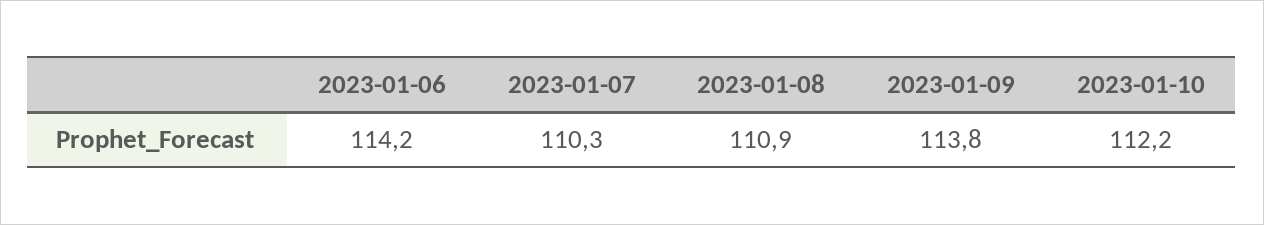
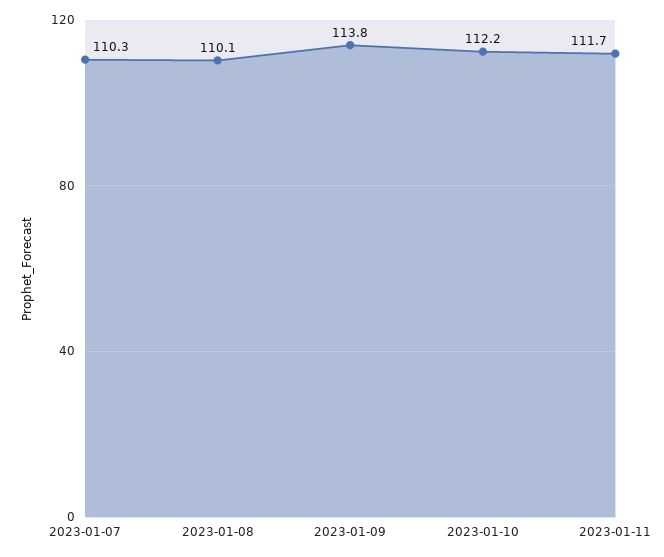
2023-01-06: 114.2 -> none
2023-01-08: 110.9 -> 110.1
2023-01-11: none -> 111.7

